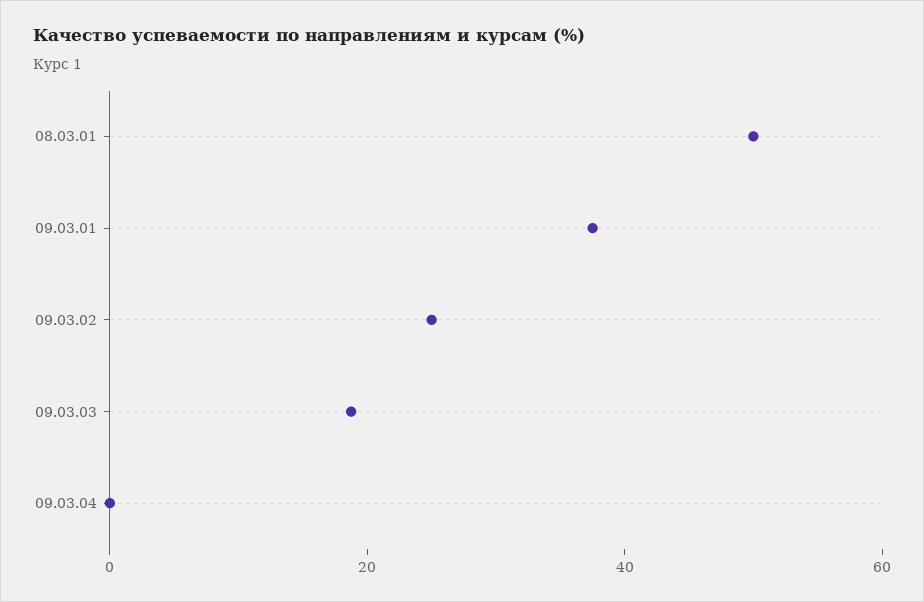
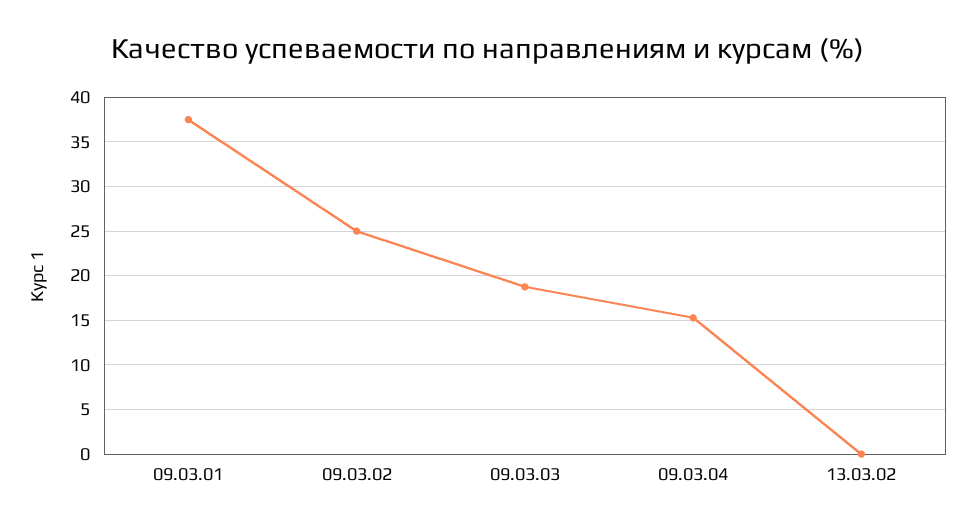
08.03.01: 50 -> none
09.03.04: 0 -> 15
13.03.02: none -> 0

